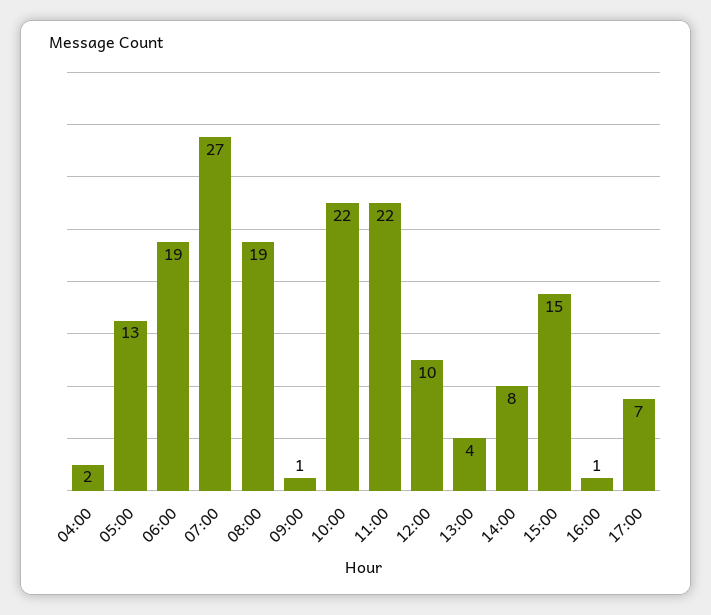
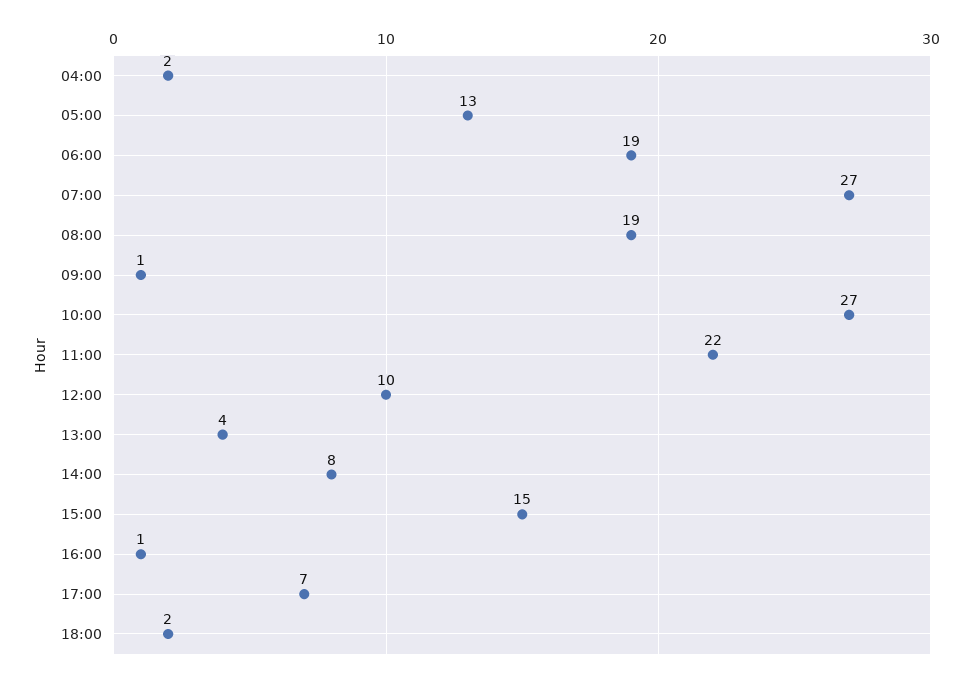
10:00: 22 -> 27
18:00: none -> 2

